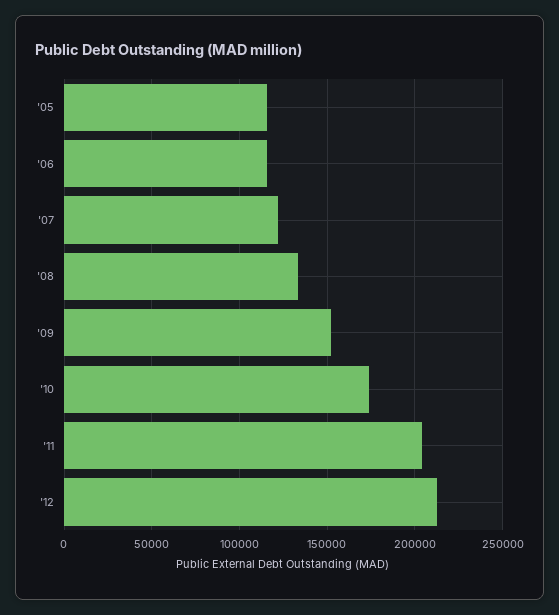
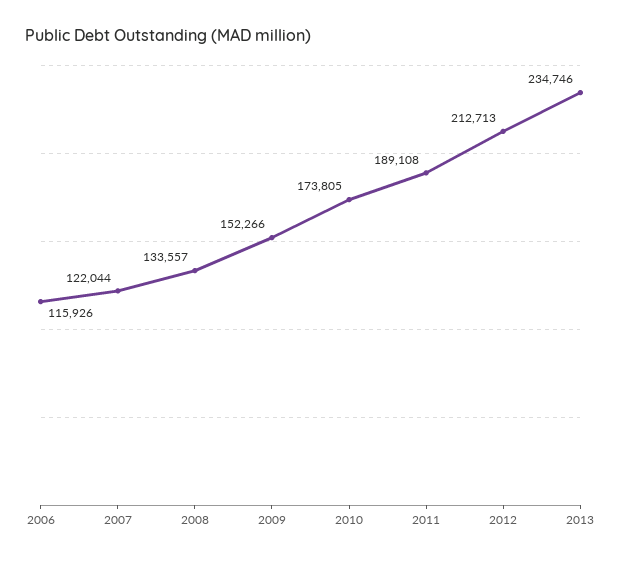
'05: 115000 -> none
'11: 205000 -> 189108
2013: none -> 234746

